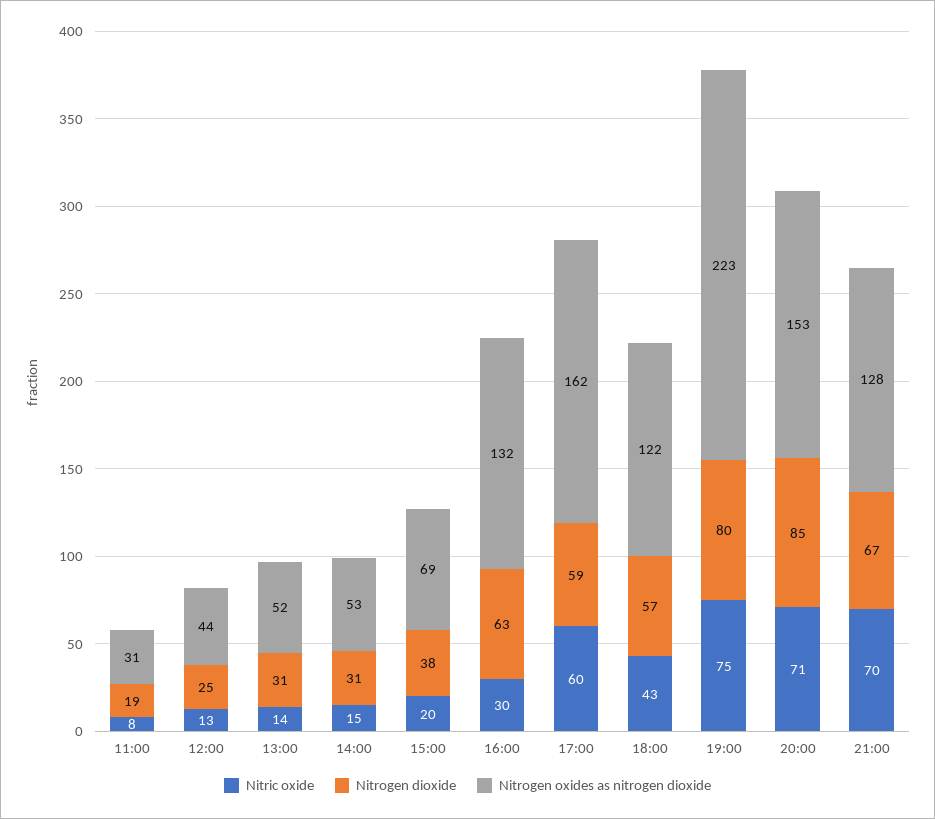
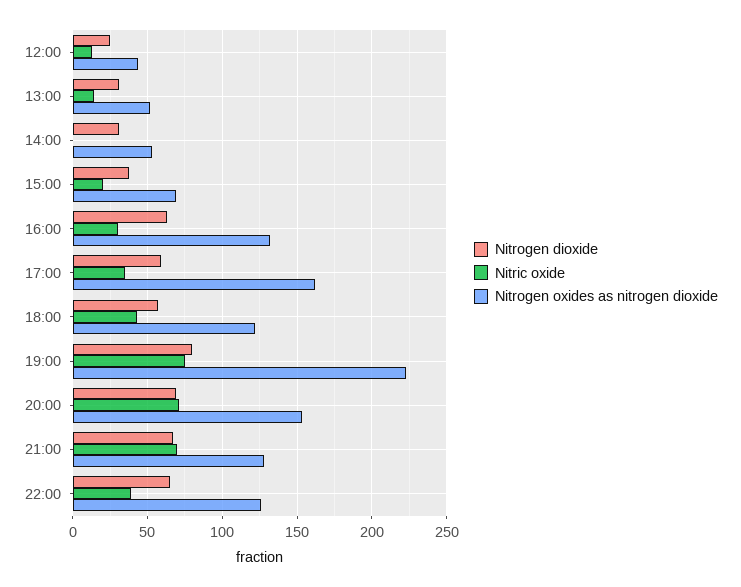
Nitric oxide, 11:00: 8 -> none
Nitrogen dioxide, 11:00: 19 -> none
Nitrogen oxides as nitrogen dioxide, 11:00: 31 -> none
Nitric oxide, 14:00: 15 -> 0
Nitric oxide, 17:00: 60 -> 35
Nitrogen dioxide, 20:00: 85 -> 70
Nitrogen dioxide, 22:00: none -> 65
Nitric oxide, 22:00: none -> 40
Nitrogen oxides as nitrogen dioxide, 22:00: none -> 125

